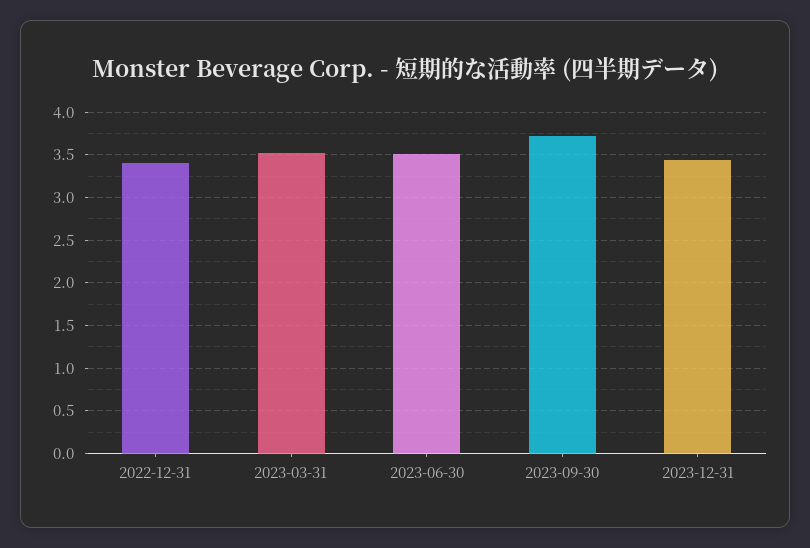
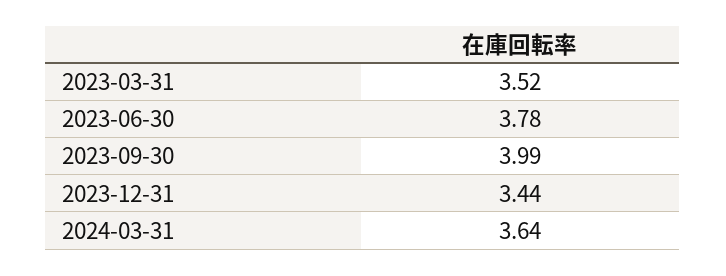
2022-12-31: 3.4 -> none
2023-06-30: 3.5 -> 3.78
2023-09-30: 3.7 -> 3.99
2024-03-31: none -> 3.64

